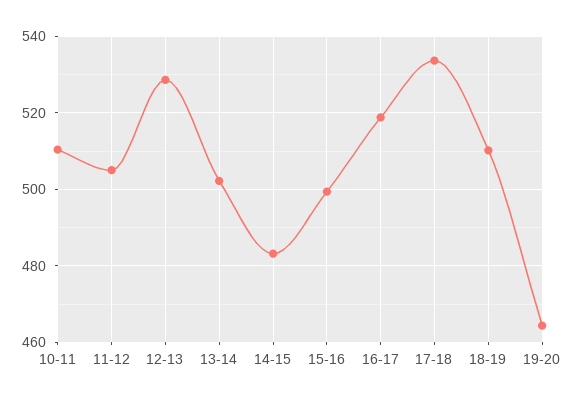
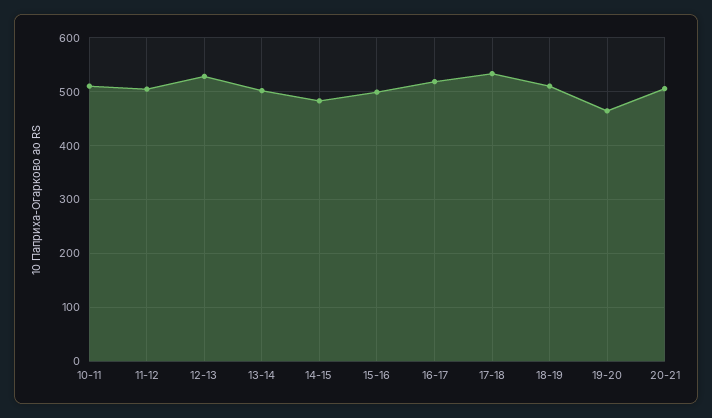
20-21: none -> 500

